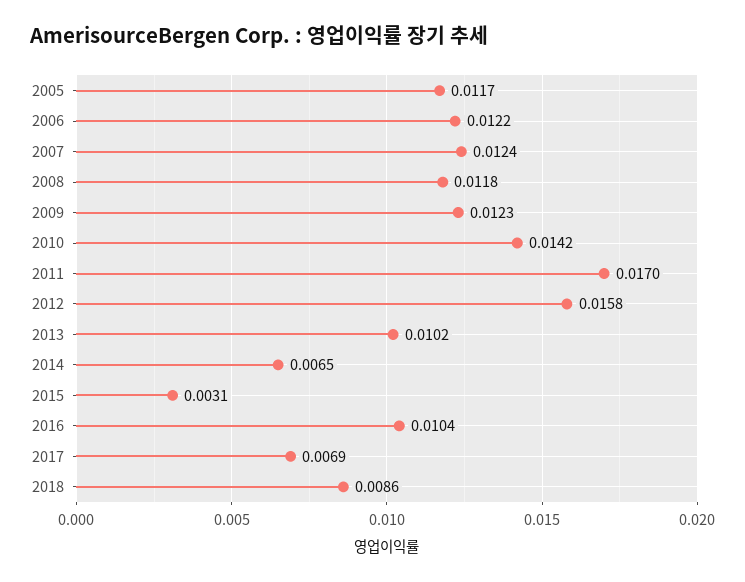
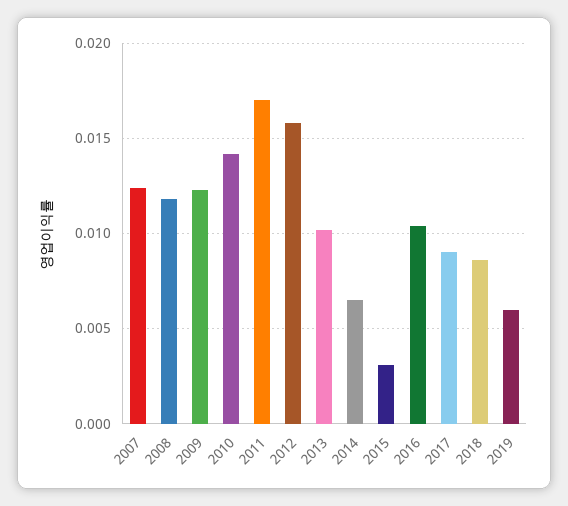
2005: 0.0117 -> none
2006: 0.0122 -> none
2017: 0.0069 -> 0.009
2019: none -> 0.006

